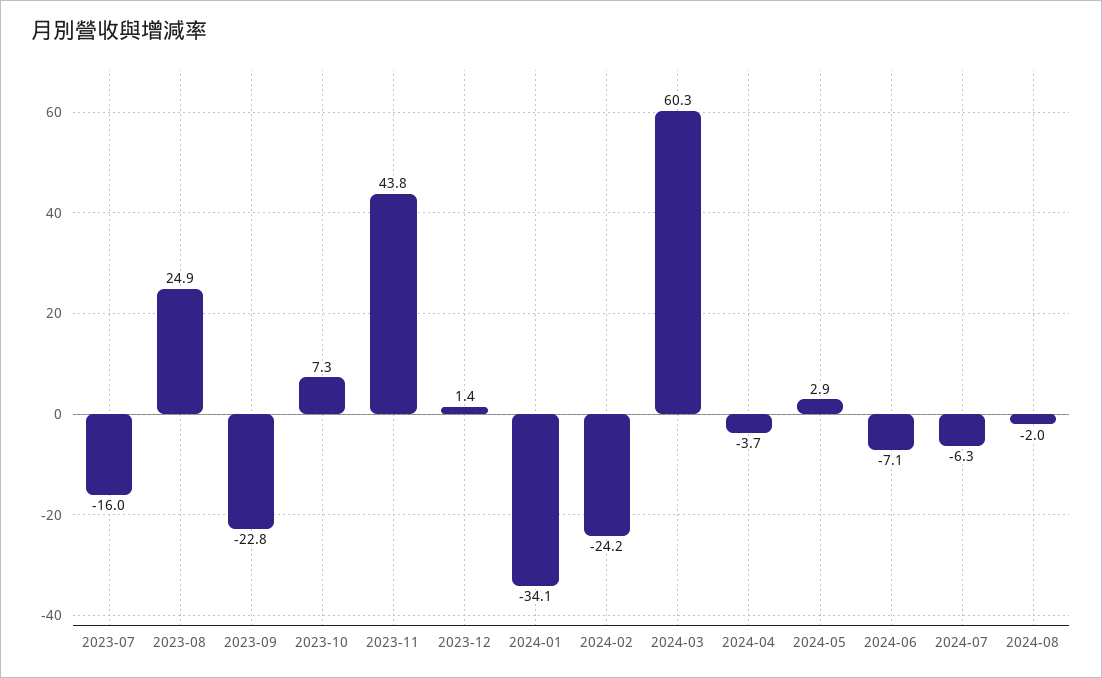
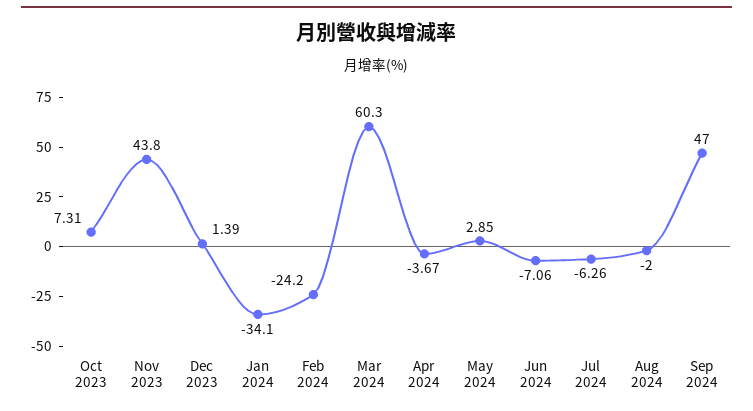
2023-07: -16 -> none
2023-08: 24.9 -> none
2023-09: -22.8 -> none
Sep 2024: none -> 47

